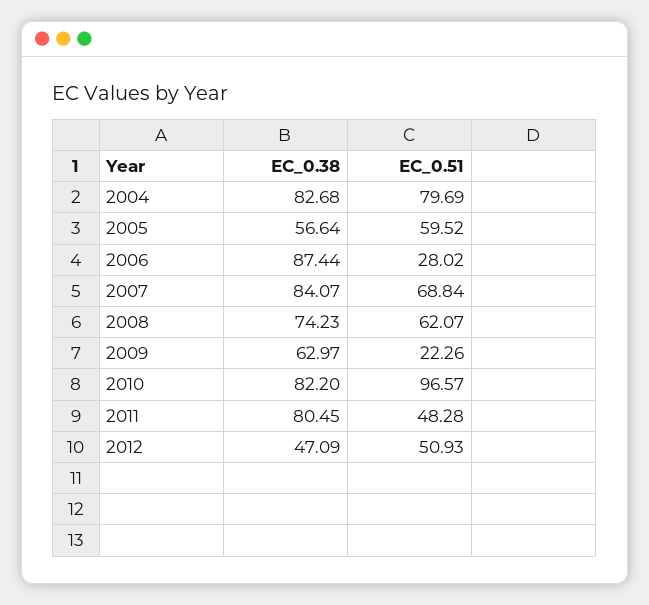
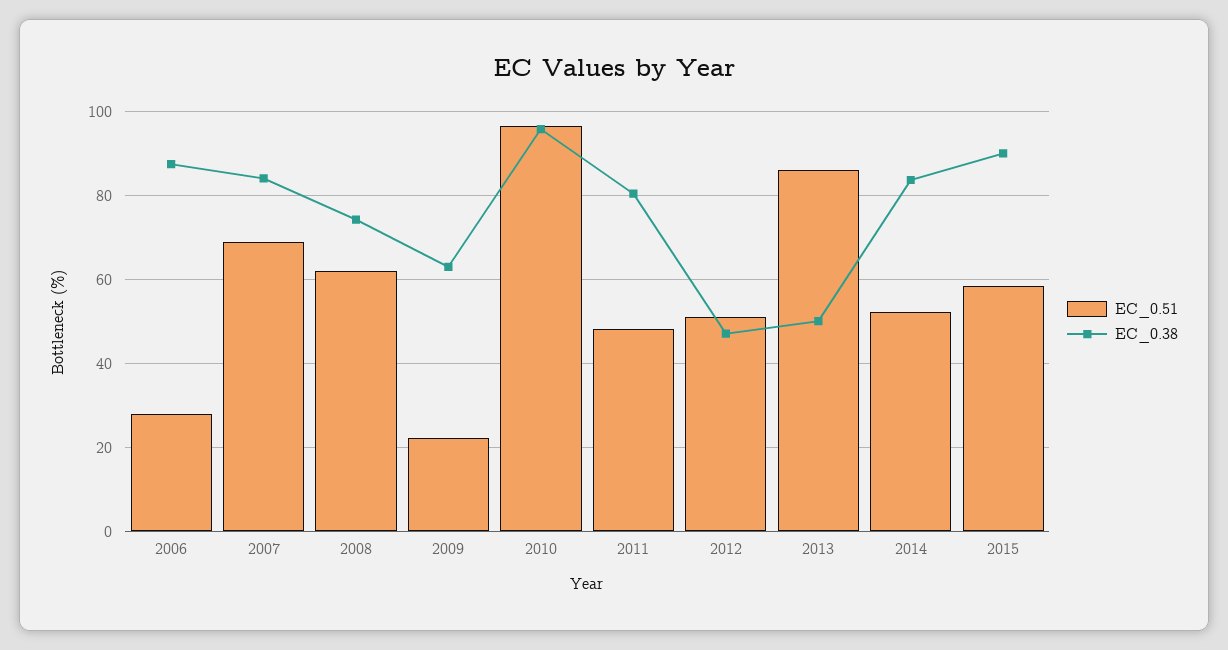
EC_0.38, 2004: 82.68 -> none
EC_0.51, 2004: 79.69 -> none
EC_0.38, 2005: 56.64 -> none
EC_0.51, 2005: 59.52 -> none
EC_0.38, 2010: 82.2 -> 96
EC_0.51, 2013: none -> 86
EC_0.38, 2013: none -> 50
EC_0.51, 2014: none -> 52
EC_0.38, 2014: none -> 84
EC_0.51, 2015: none -> 58
EC_0.38, 2015: none -> 90

